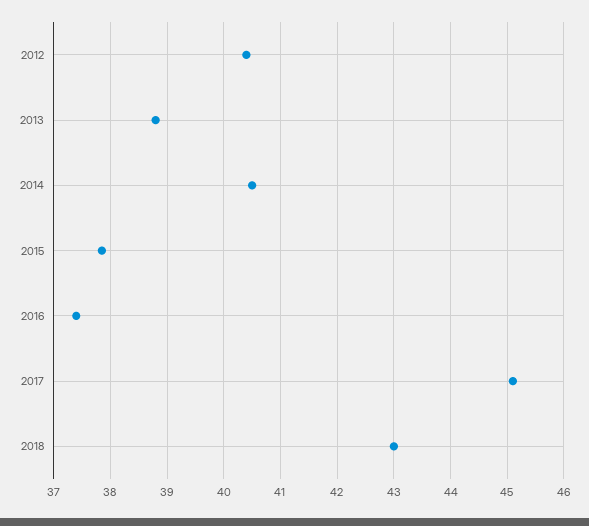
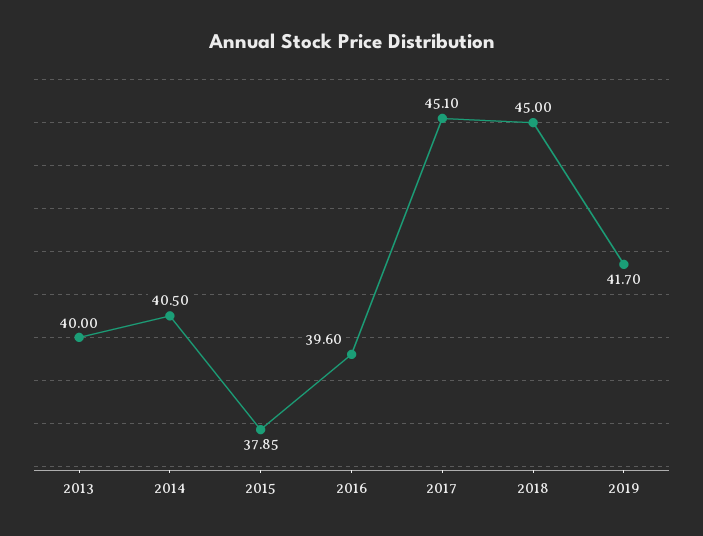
2012: 40.4 -> none
2013: 38.8 -> 40
2016: 37.4 -> 39.6
2018: 43 -> 45
2019: none -> 41.7

